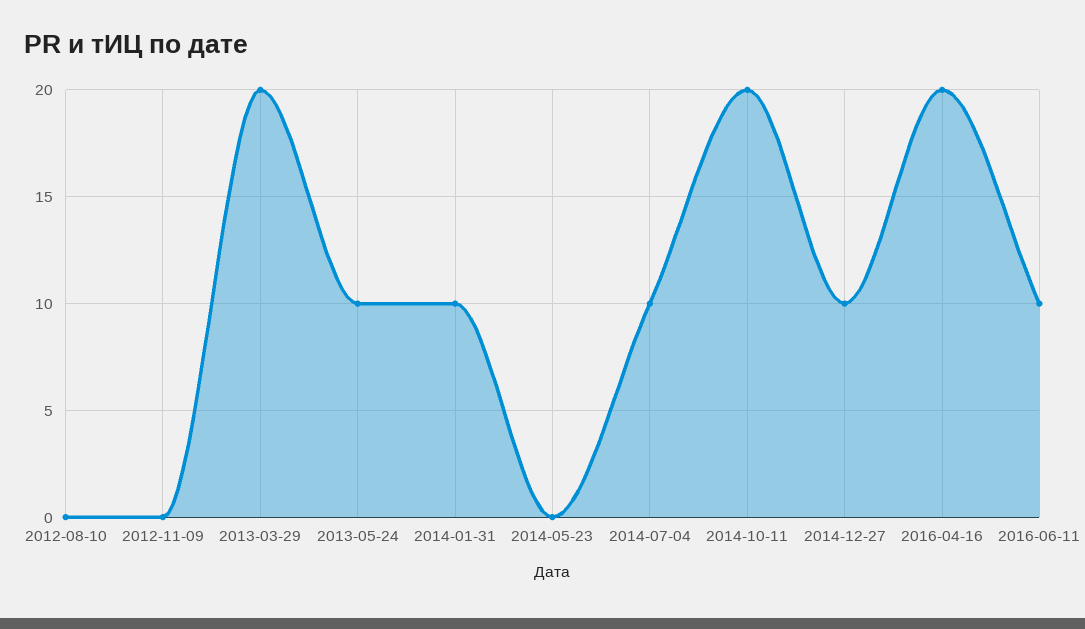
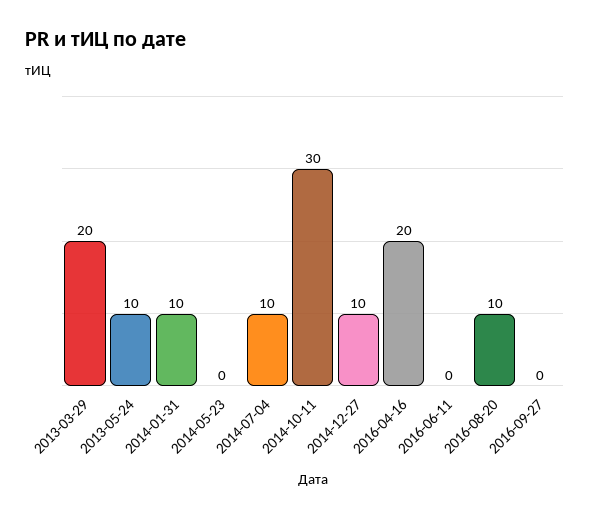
2012-08-10: 0 -> none
2012-11-09: 0 -> none
2014-10-11: 20 -> 30
2016-06-11: 10 -> 0
2016-08-20: none -> 10
2016-09-27: none -> 0

